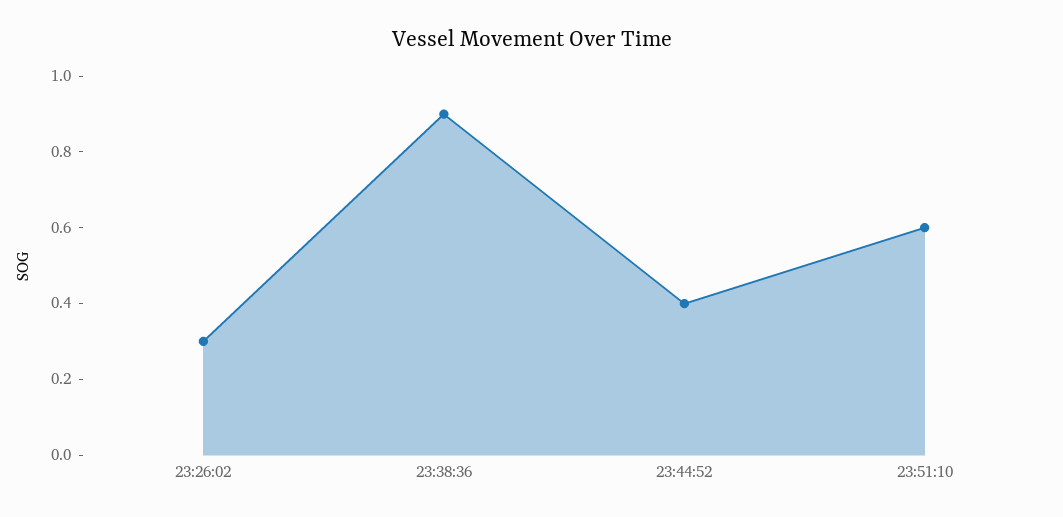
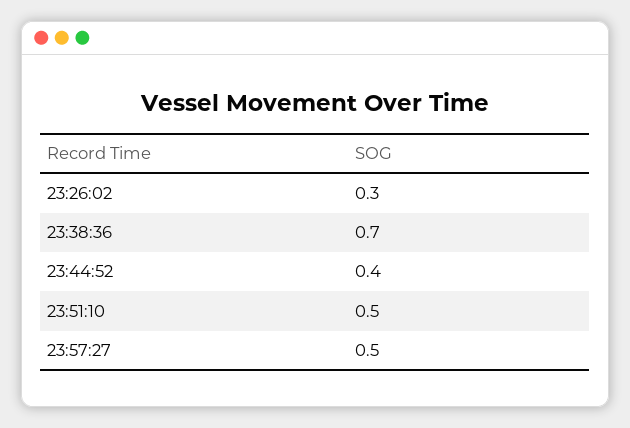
23:38:36: 0.9 -> 0.7
23:51:10: 0.6 -> 0.5
23:57:27: none -> 0.5

